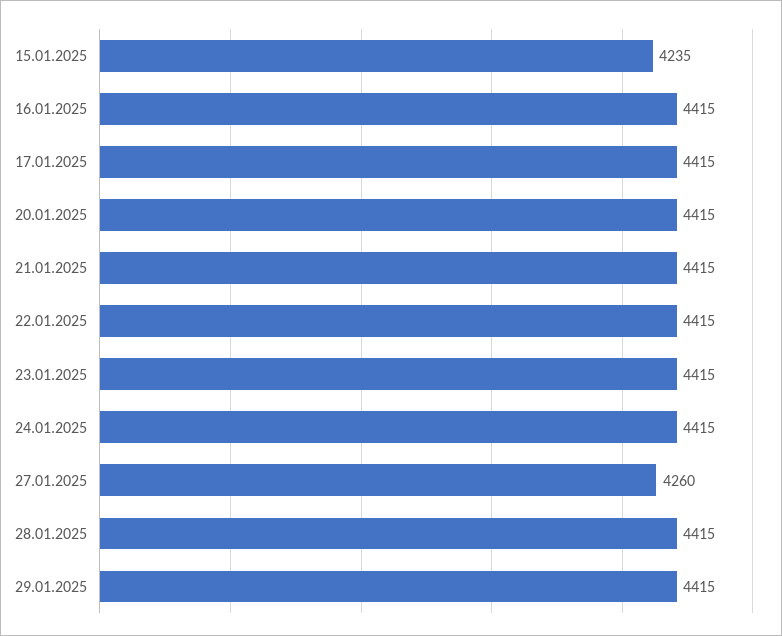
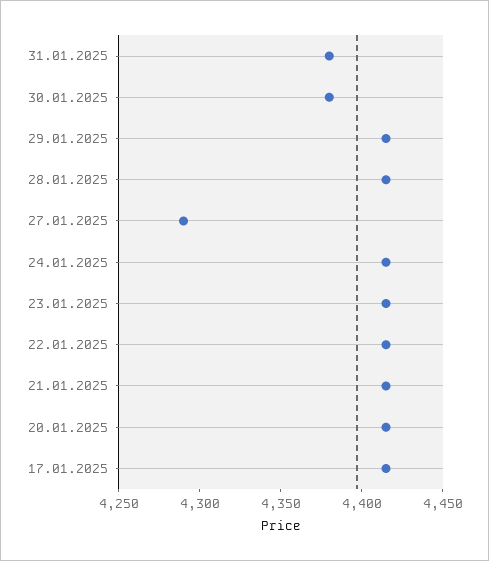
15.01.2025: 4235 -> none
16.01.2025: 4415 -> none
27.01.2025: 4260 -> 4290
31.01.2025: none -> 4380
30.01.2025: none -> 4380

